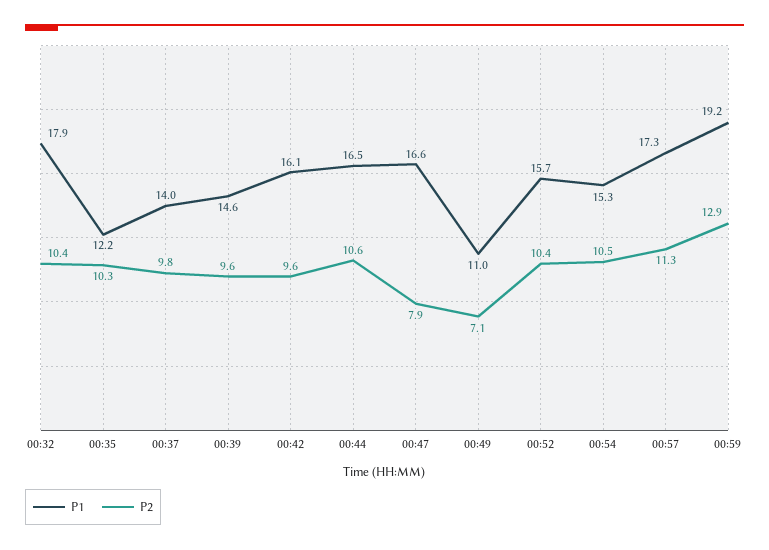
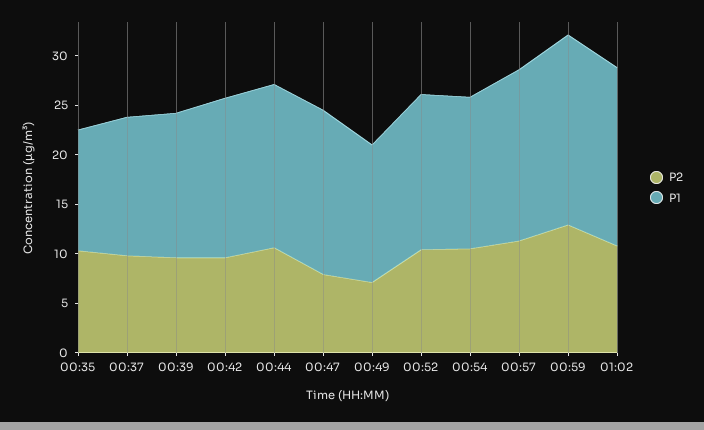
P1, 00:32: 17.9 -> none
P2, 00:32: 10.4 -> none
P1, 00:49: 11 -> 14
P2, 01:02: none -> 11
P1, 01:02: none -> 18

